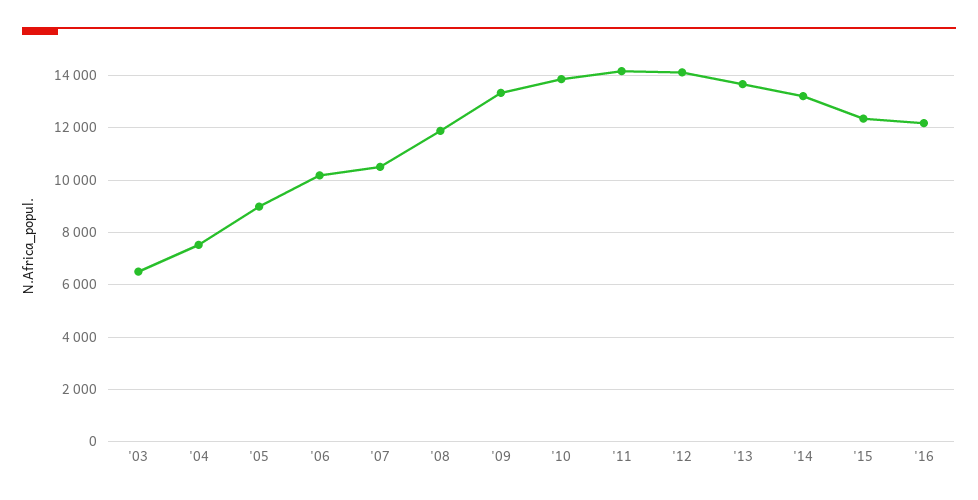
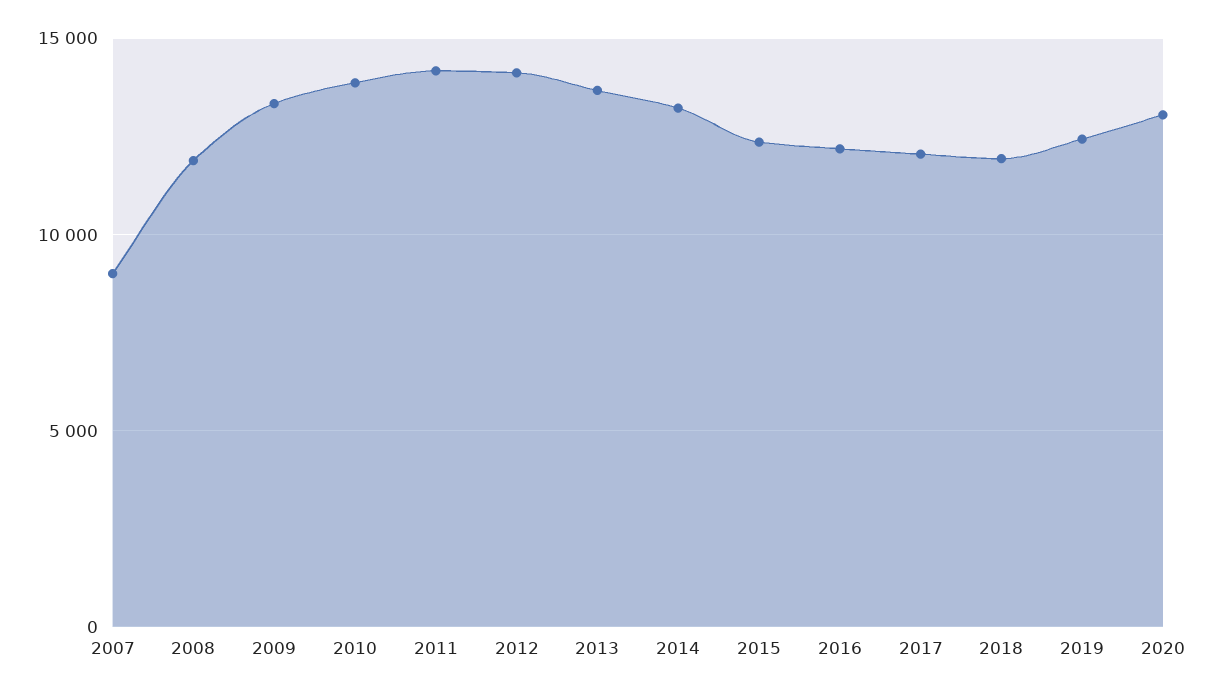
'03: 6500 -> none
'04: 7500 -> none
'05: 9000 -> none
'06: 10250 -> none
'07: 10500 -> 9000
2017: none -> 12000
2018: none -> 12000
2019: none -> 12500
2020: none -> 13000

